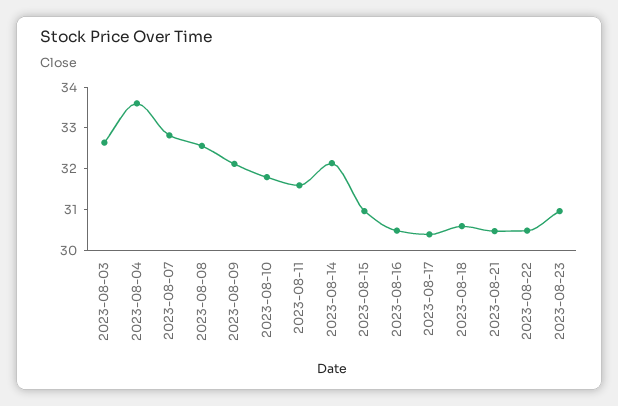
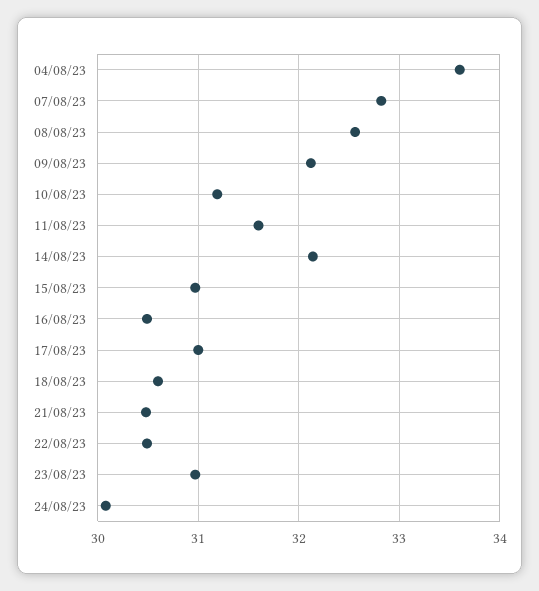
2023-08-03: 32.6 -> none
2023-08-10: 31.8 -> 31.2
2023-08-17: 30.4 -> 31
24/08/23: none -> 30.1

